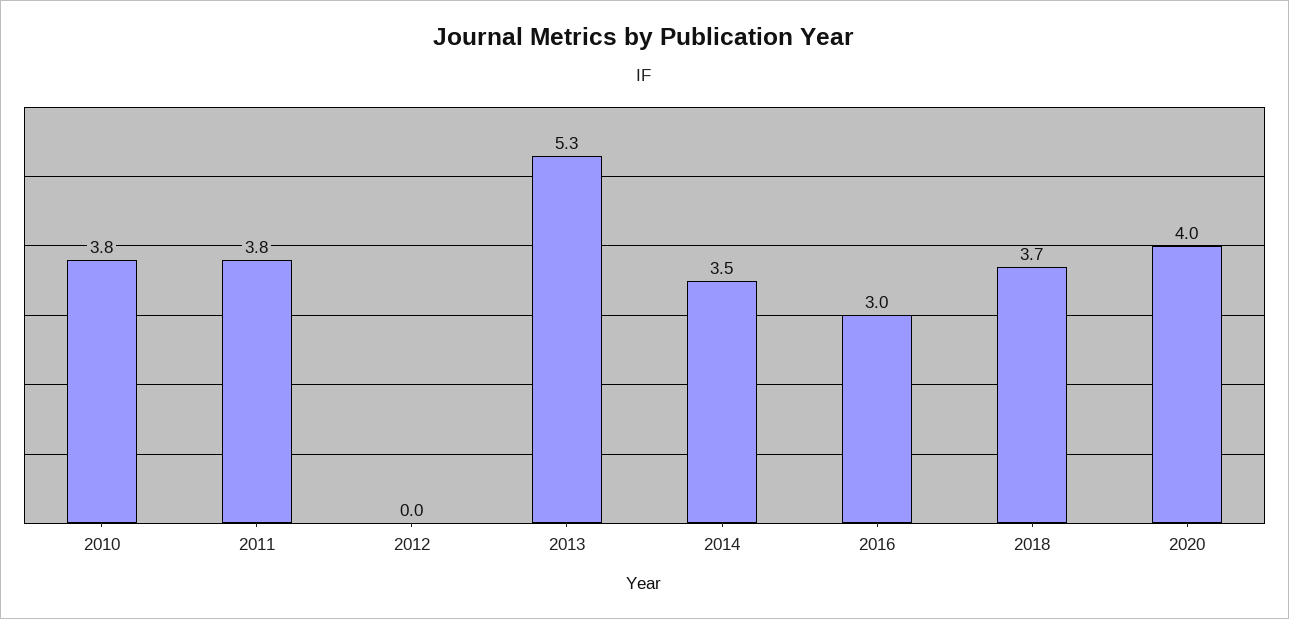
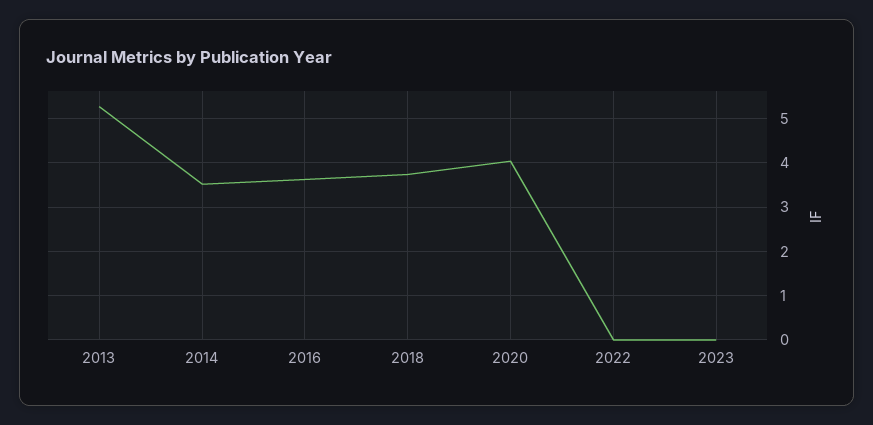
2010: 3.8 -> none
2011: 3.8 -> none
2012: 0 -> none
2016: 3 -> 3.6
2022: none -> 0
2023: none -> 0

